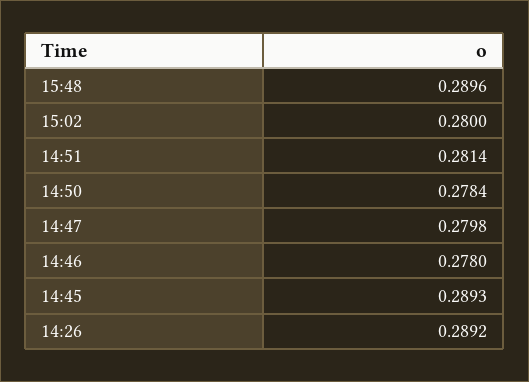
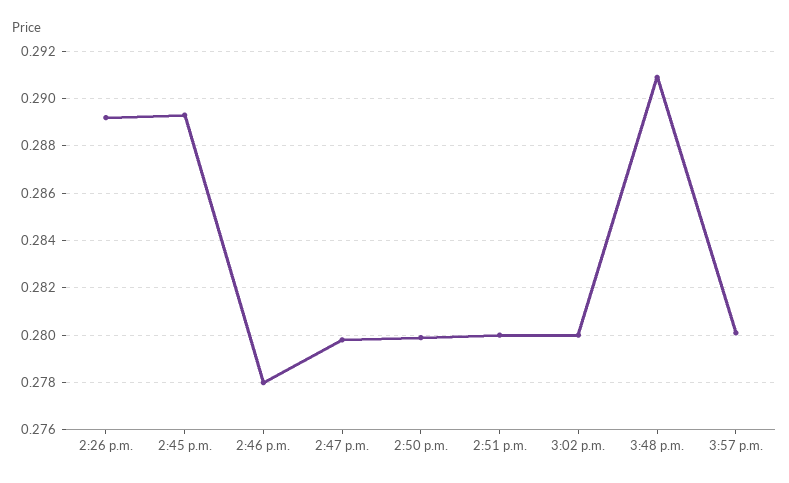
15:48: 0.2896 -> 0.291
14:51: 0.2814 -> 0.28
14:50: 0.2784 -> 0.28
3:57 p.m.: none -> 0.28

